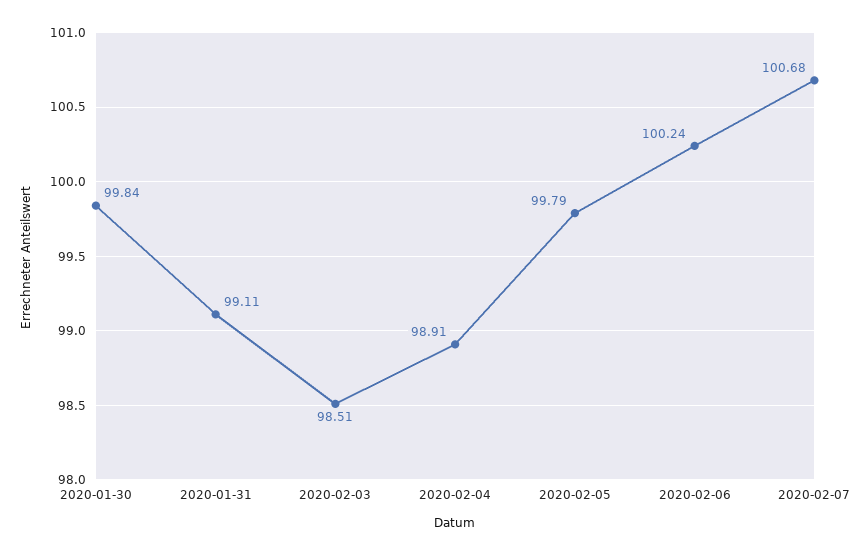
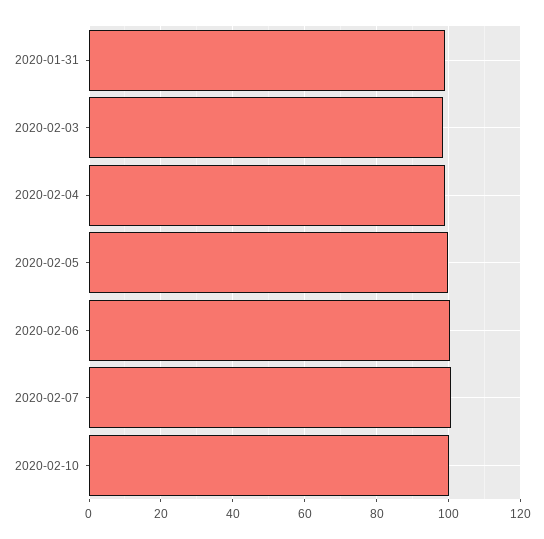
2020-01-30: 99.84 -> none
2020-02-10: none -> 100

